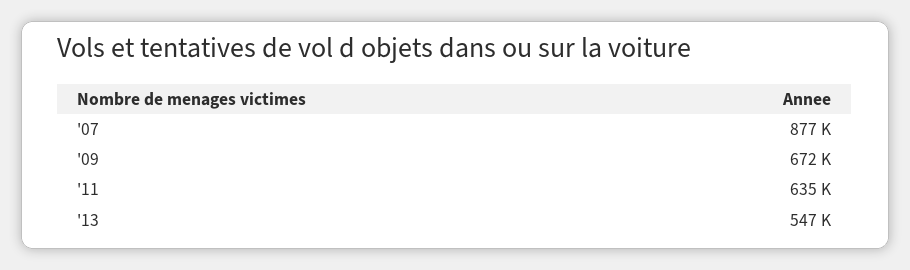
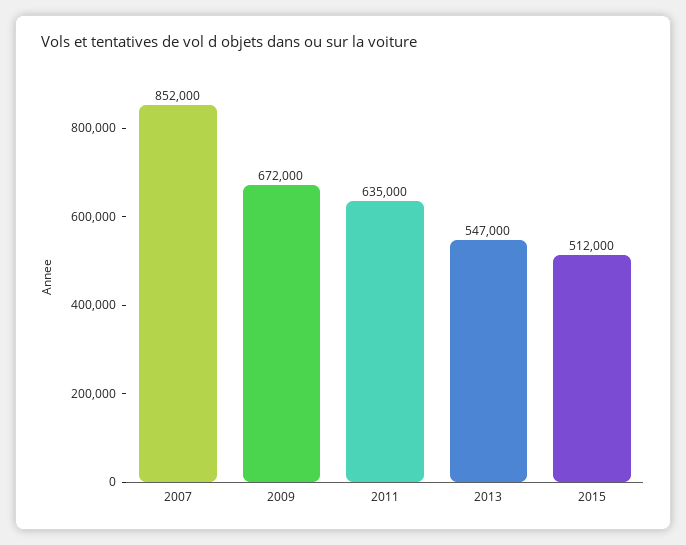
'07: 877000 -> 852000
2015: none -> 512000

